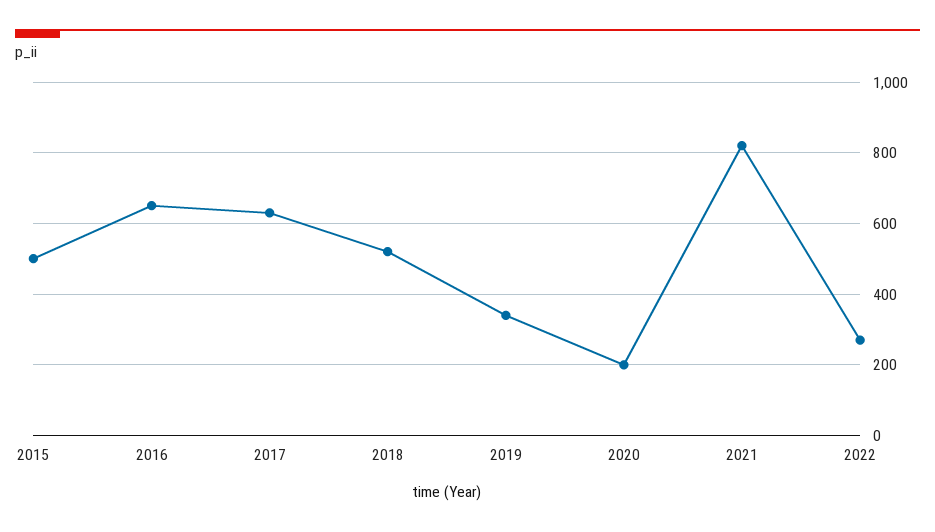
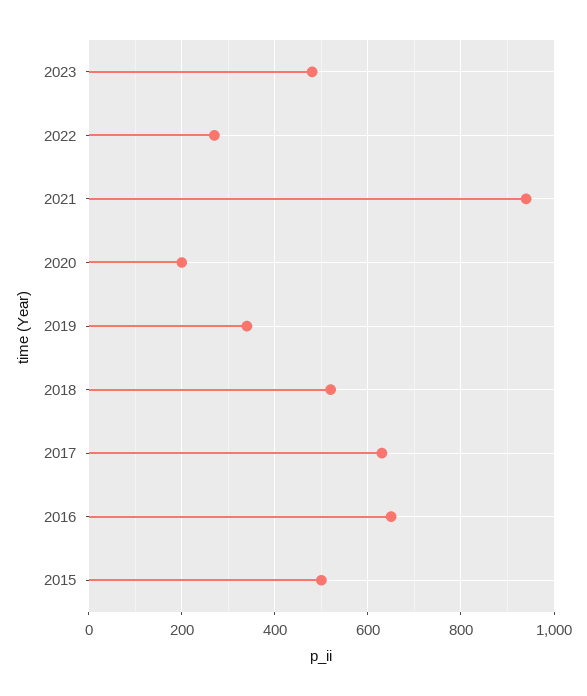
2021: 820 -> 940
2023: none -> 480

